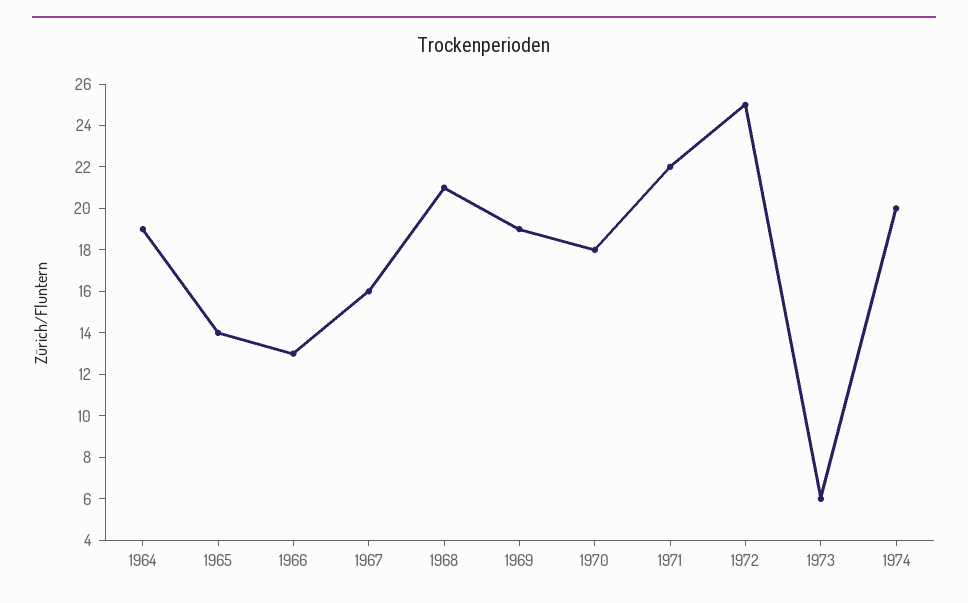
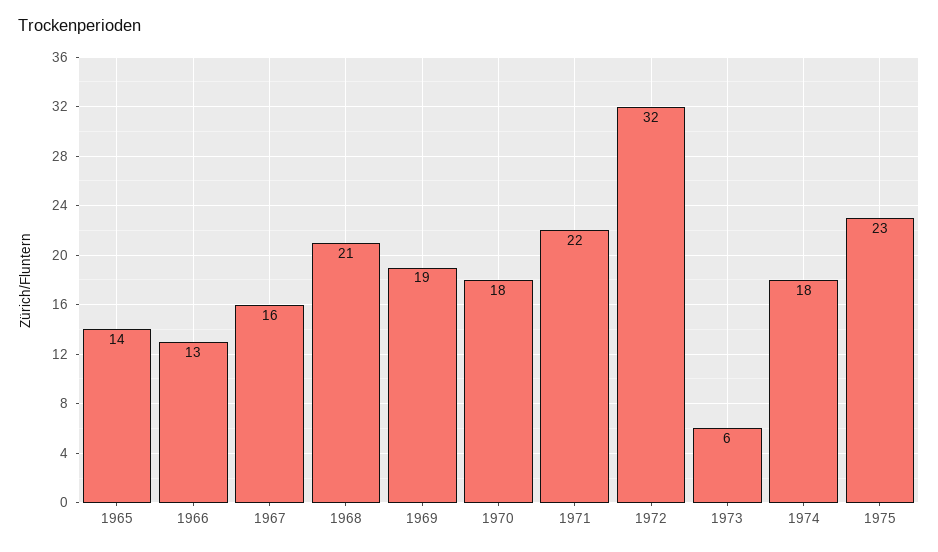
1964: 19 -> none
1972: 25 -> 32
1974: 20 -> 18
1975: none -> 23

